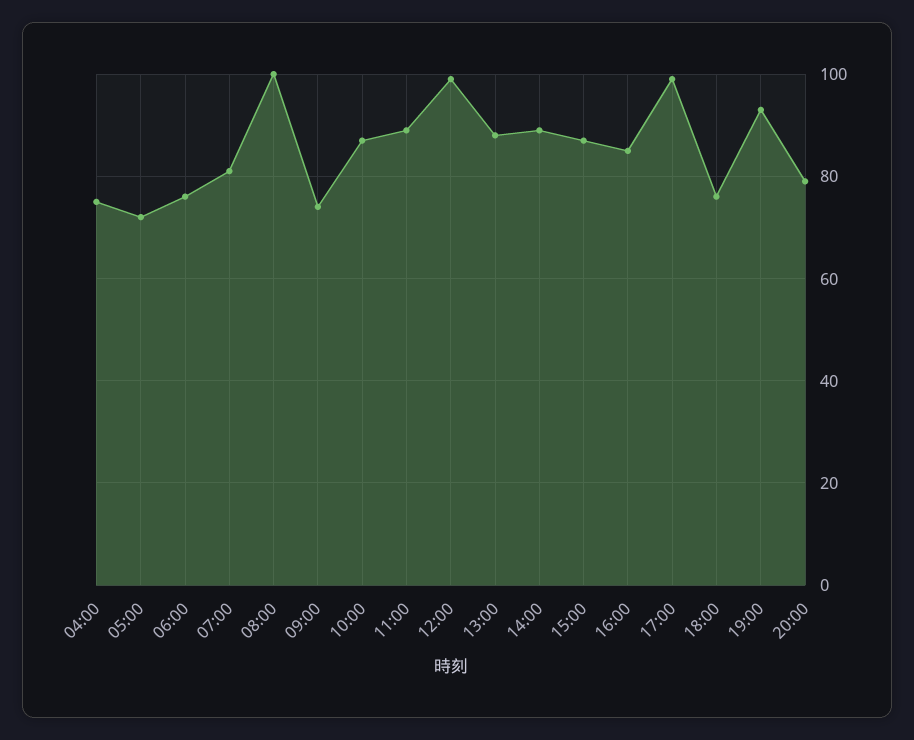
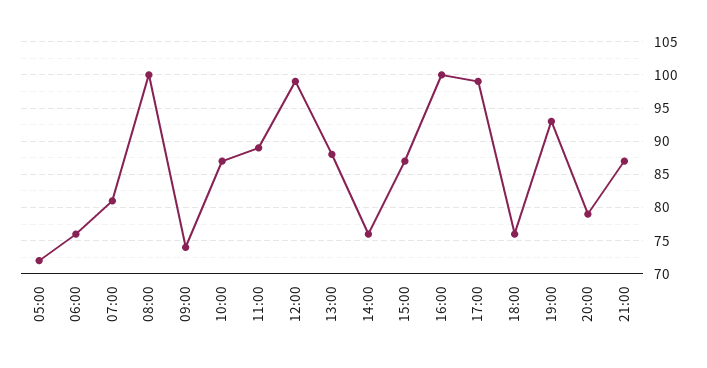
04:00: 75 -> none
14:00: 90 -> 76
16:00: 85 -> 100
21:00: none -> 87

